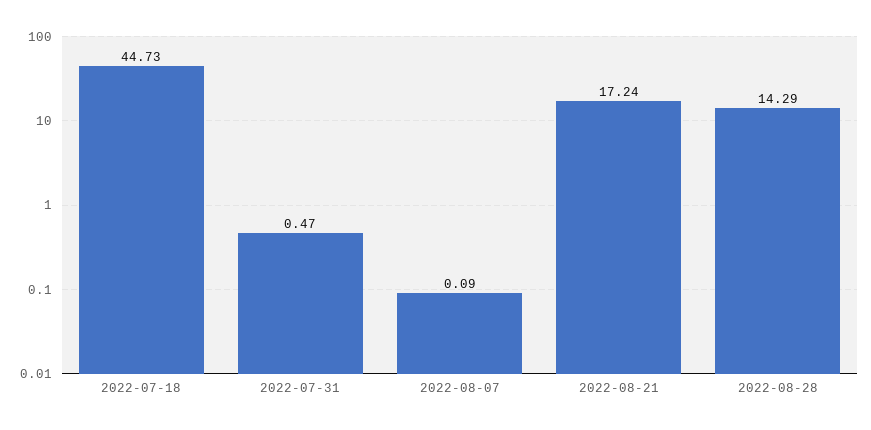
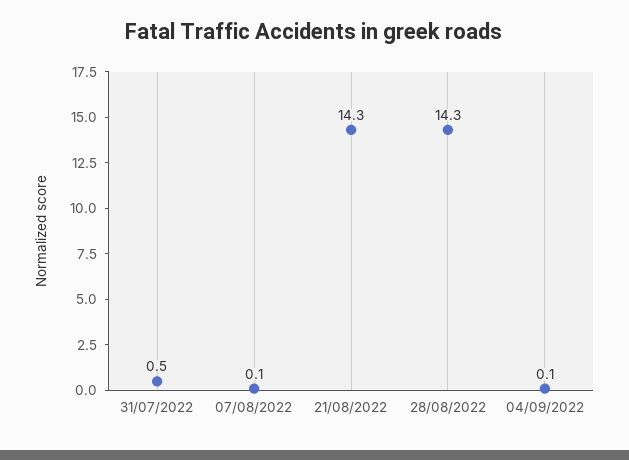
2022-07-18: 44.73 -> none
2022-08-21: 17.24 -> 14.3
04/09/2022: none -> 0.1

